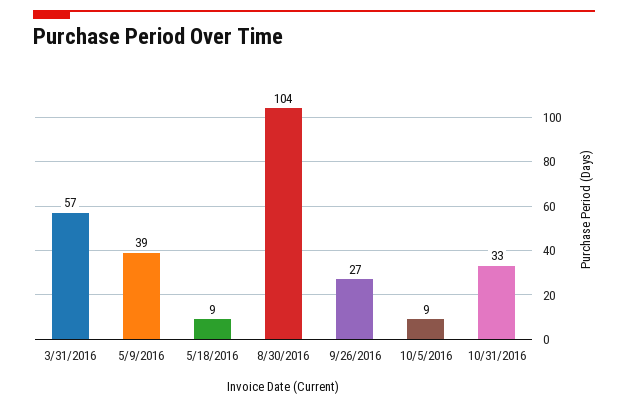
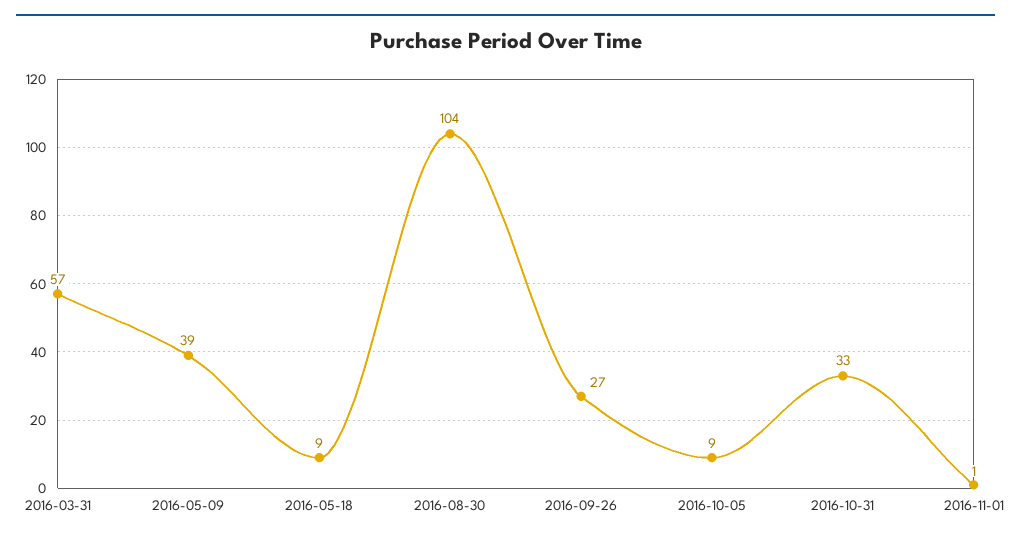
2016-11-01: none -> 1

